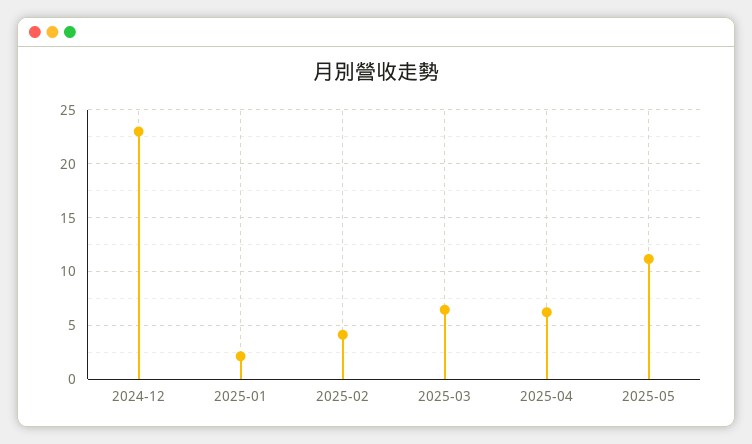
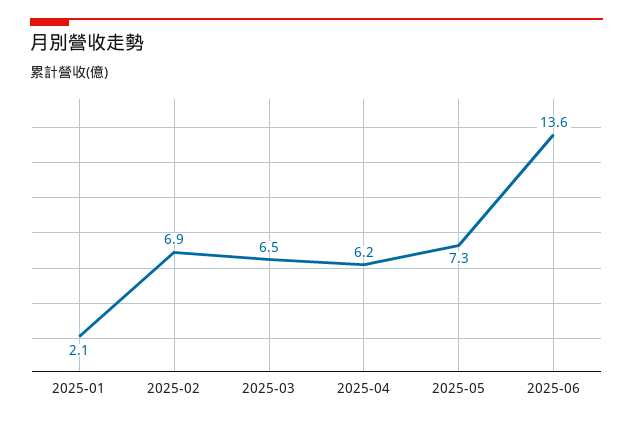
2024-12: 23 -> none
2025-02: 4 -> 6.9
2025-05: 11 -> 7.3
2025-06: none -> 13.6

